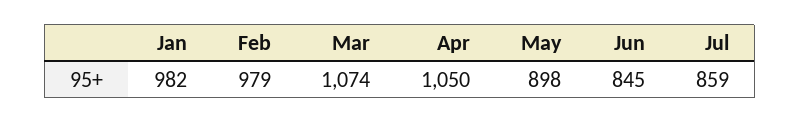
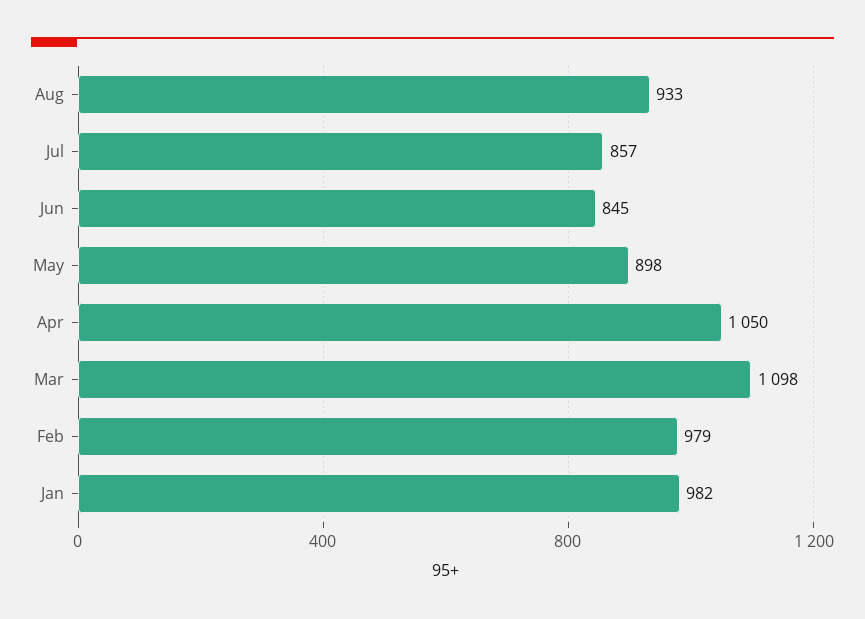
Mar: 1074 -> 1098
Jul: 859 -> 857
Aug: none -> 933

